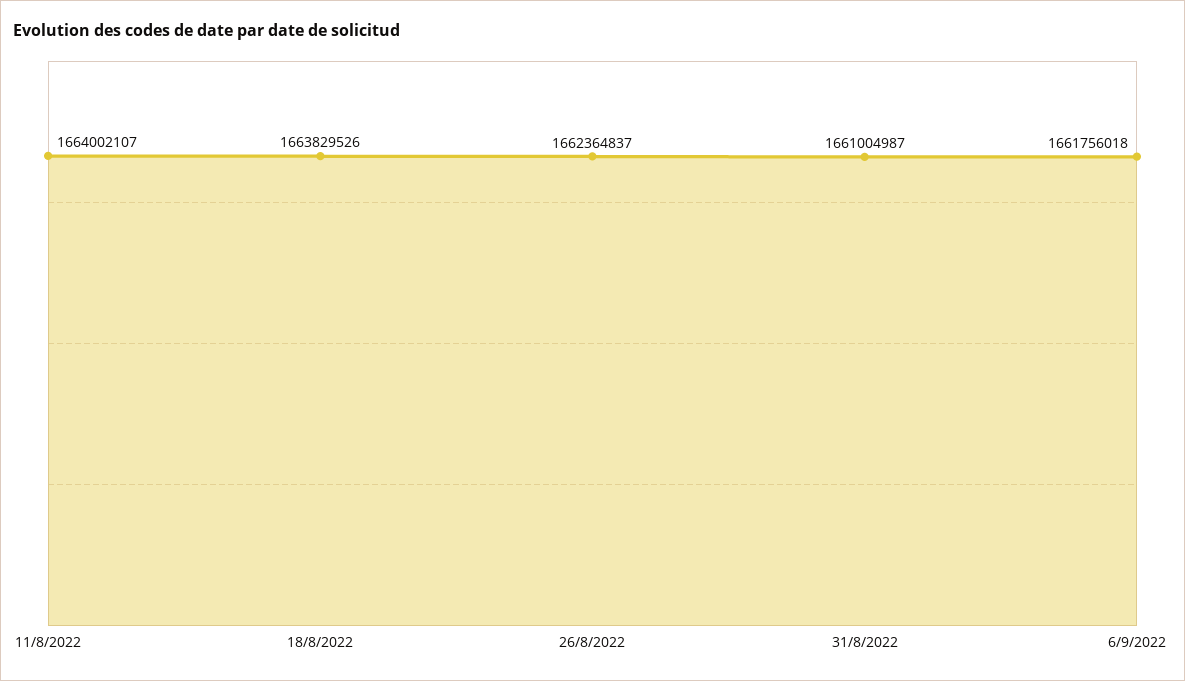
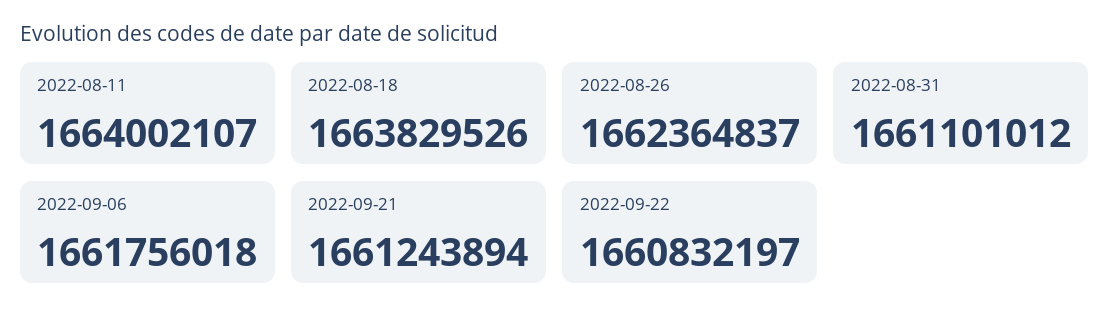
31/8/2022: 1661004987 -> 1661101012
2022-09-21: none -> 1661243894
2022-09-22: none -> 1660832197

